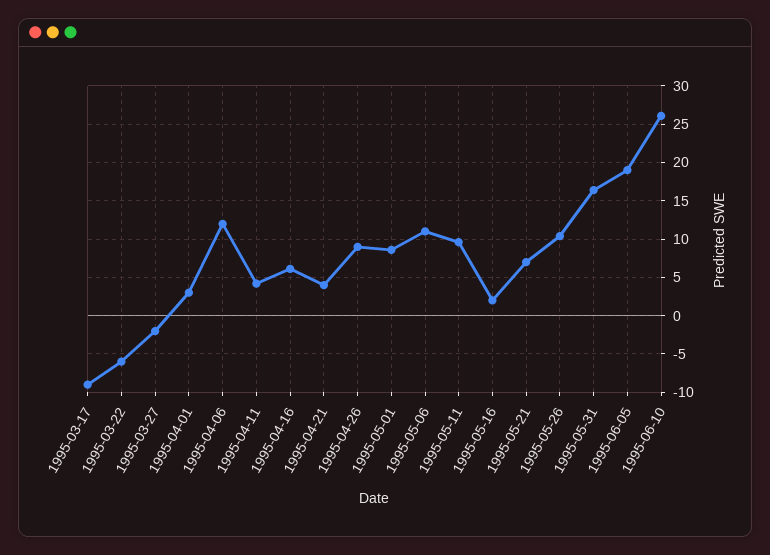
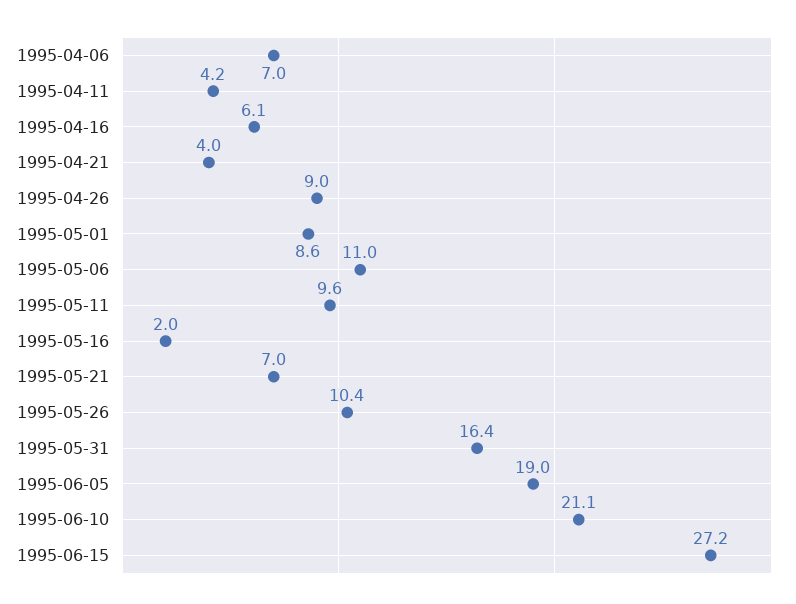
1995-03-17: -9 -> none
1995-03-22: -6 -> none
1995-03-27: -2 -> none
1995-04-01: 3 -> none
1995-04-06: 12 -> 7
1995-06-10: 26 -> 21.1
1995-06-15: none -> 27.2

